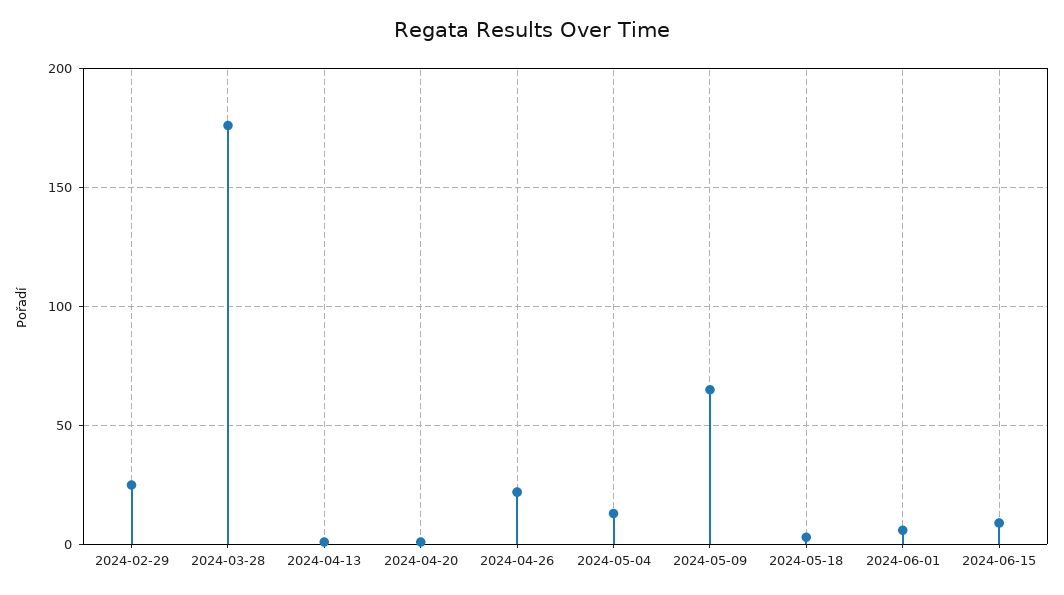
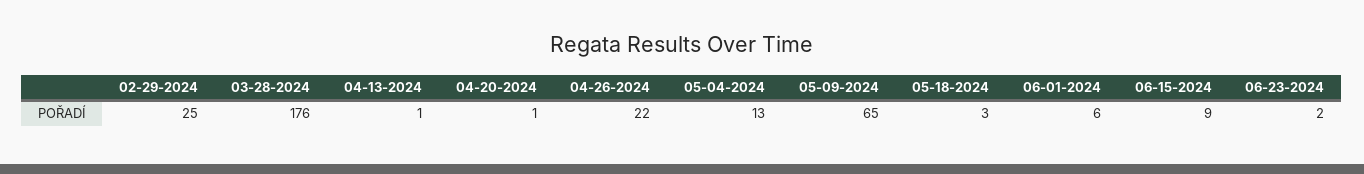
06-23-2024: none -> 2

